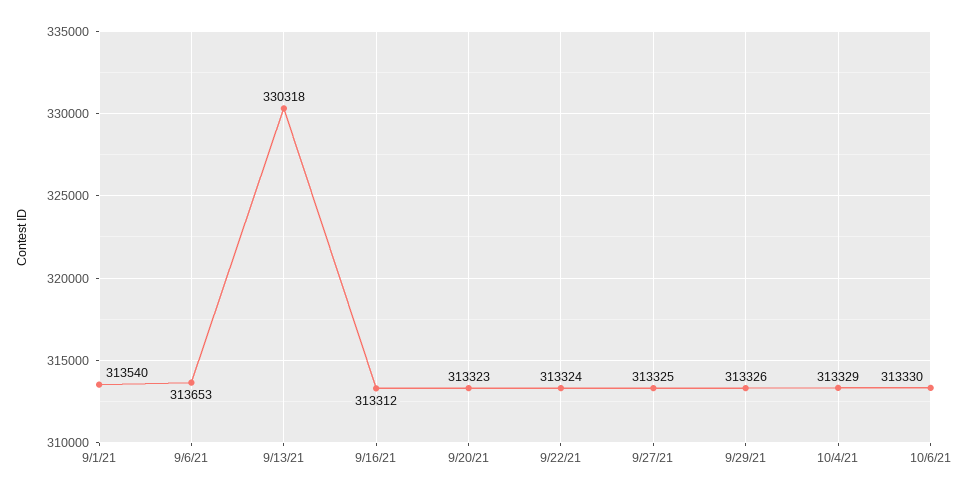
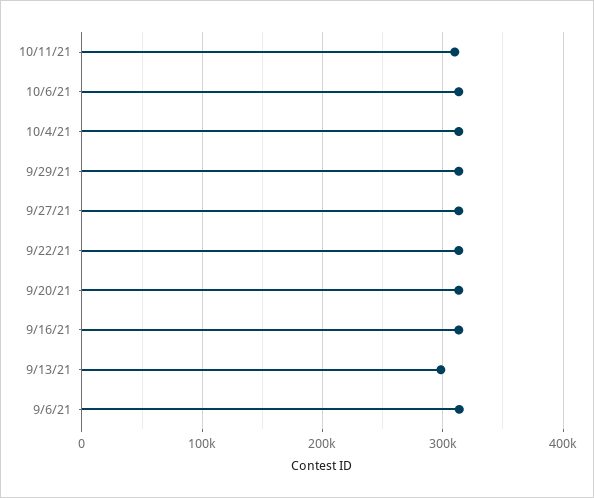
9/1/21: 313540 -> none
9/13/21: 330318 -> 300000
10/11/21: none -> 310000

